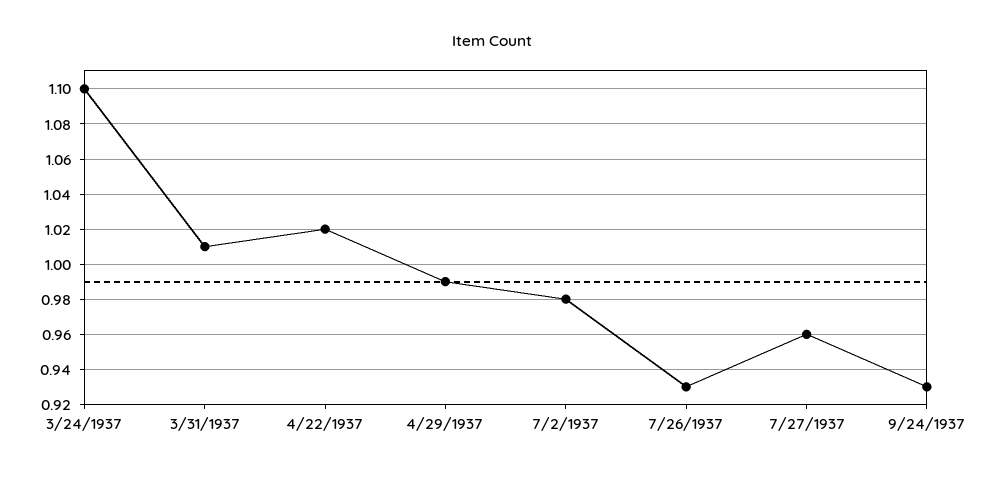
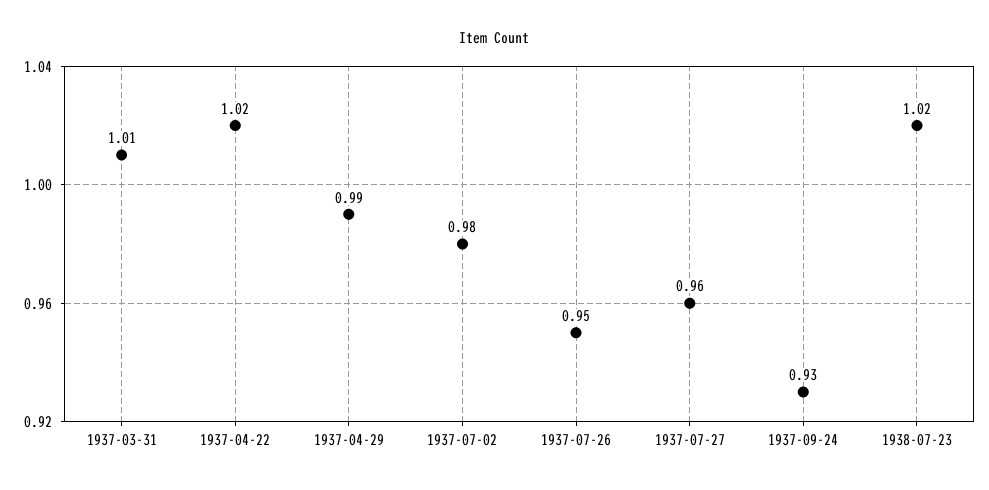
3/24/1937: 1.1 -> none
7/26/1937: 0.93 -> 0.95
1938-07-23: none -> 1.02

